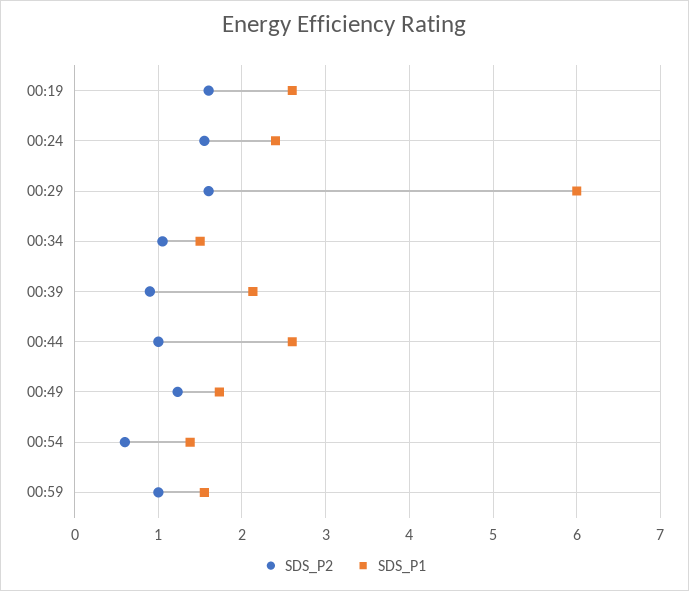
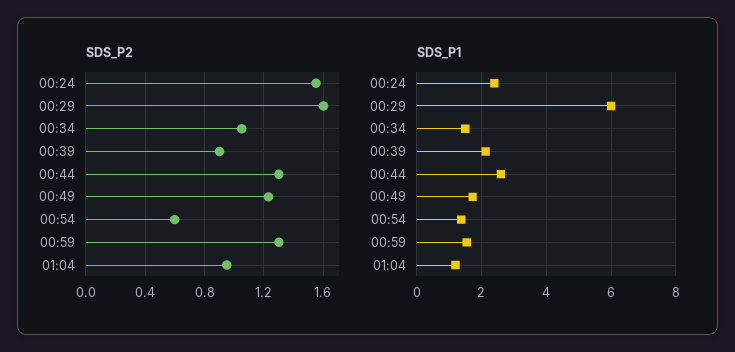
SDS_P2, 00:19: 1.6 -> none
SDS_P1, 00:19: 2.6 -> none
SDS_P2, 00:44: 1 -> 1.3
SDS_P2, 00:59: 1 -> 1.3
SDS_P2, 01:04: none -> 0.95
SDS_P1, 01:04: none -> 1.2

